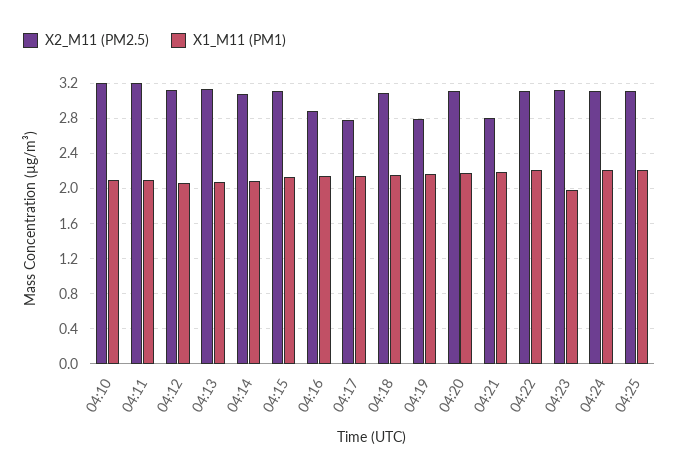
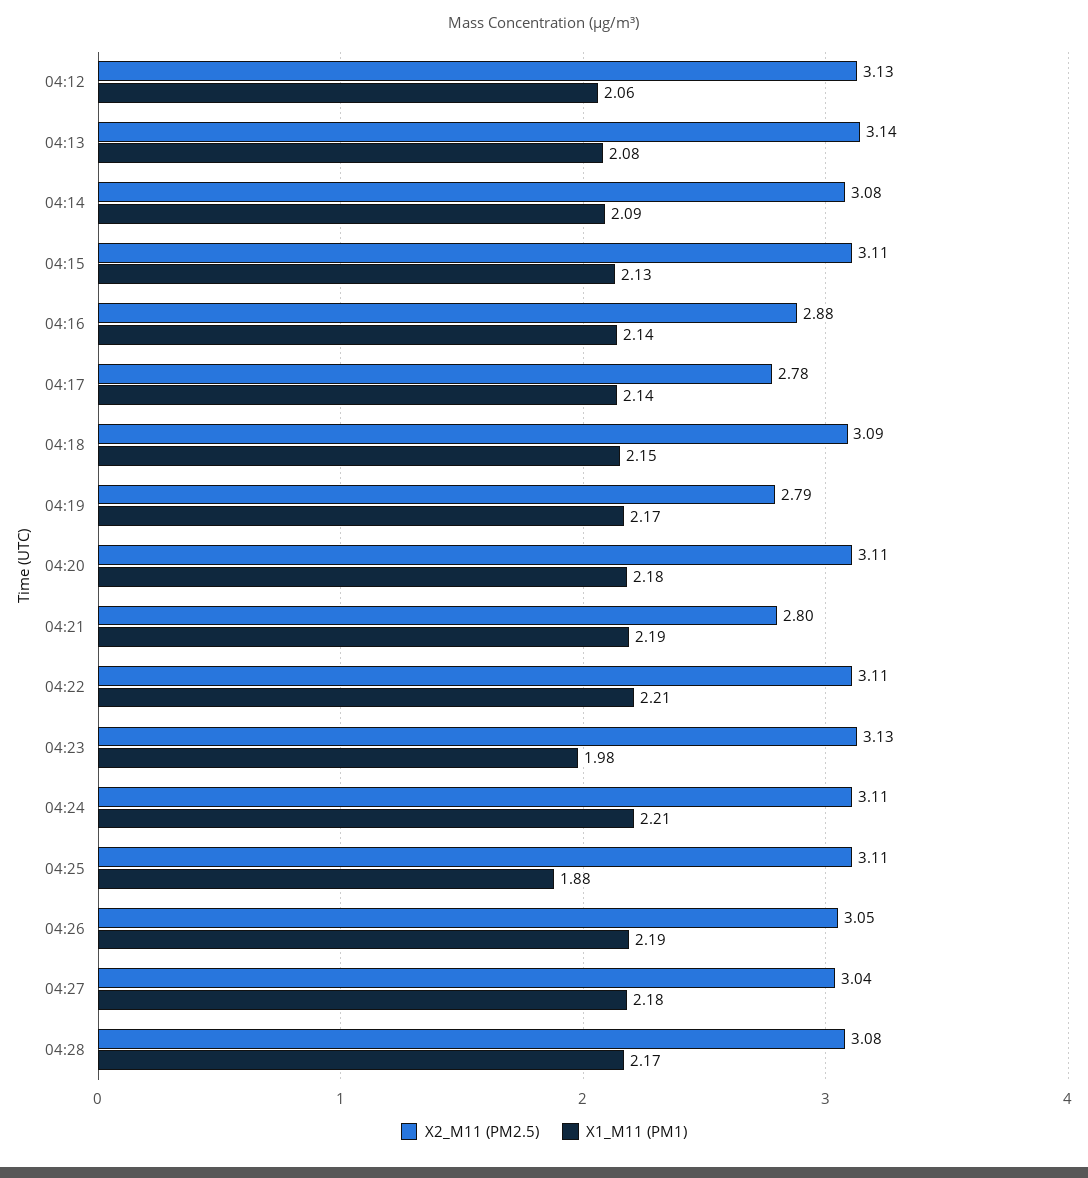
X2_M11 (PM2.5), 04:10: 3.2 -> none
X1_M11 (PM1), 04:10: 2.1 -> none
X2_M11 (PM2.5), 04:11: 3.2 -> none
X1_M11 (PM1), 04:11: 2.1 -> none
X1_M11 (PM1), 04:25: 2.2 -> 1.88
X2_M11 (PM2.5), 04:26: none -> 3.05
X1_M11 (PM1), 04:26: none -> 2.19
X2_M11 (PM2.5), 04:27: none -> 3.04
X1_M11 (PM1), 04:27: none -> 2.18
X2_M11 (PM2.5), 04:28: none -> 3.08
X1_M11 (PM1), 04:28: none -> 2.17

